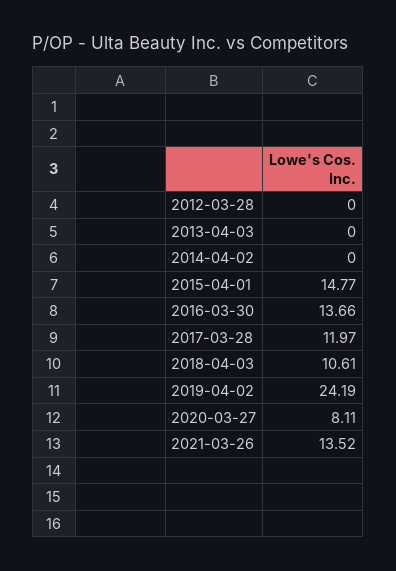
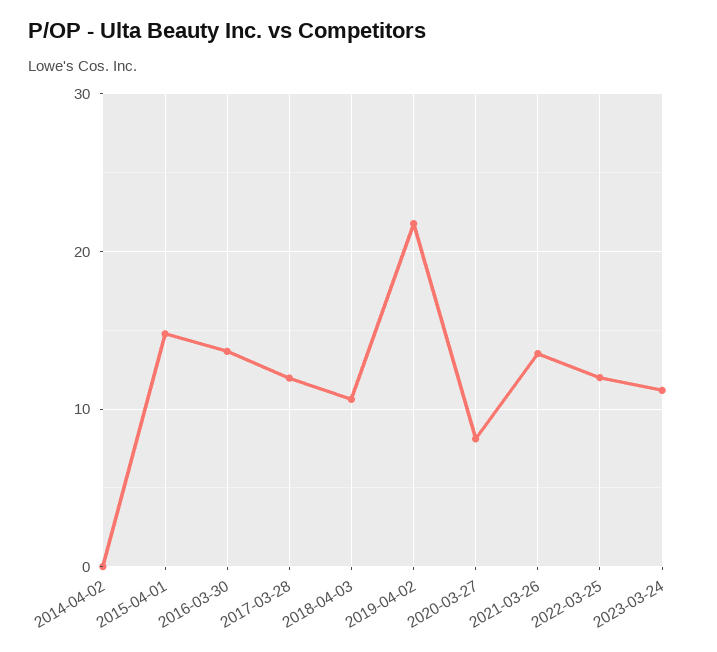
2012-03-28: 0 -> none
2013-04-03: 0 -> none
2019-04-02: 24.19 -> 22
2022-03-25: none -> 12
2023-03-24: none -> 11

